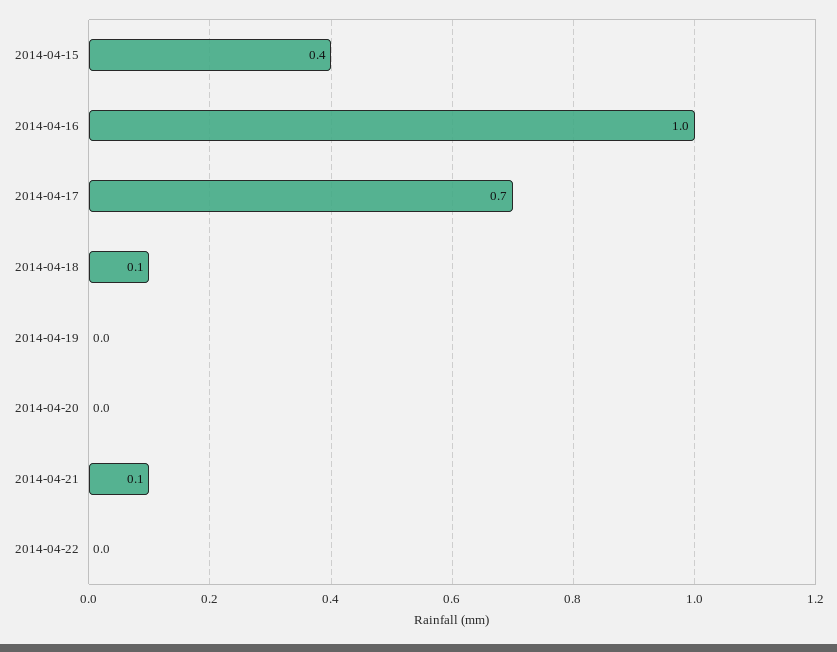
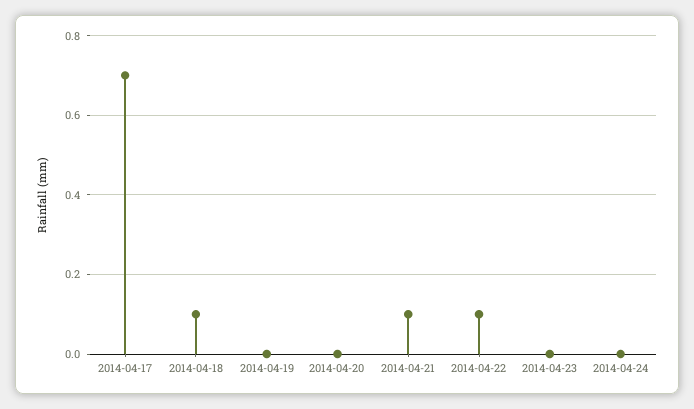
2014-04-15: 0.4 -> none
2014-04-16: 1 -> none
2014-04-22: 0 -> 0.1
2014-04-23: none -> 0
2014-04-24: none -> 0

